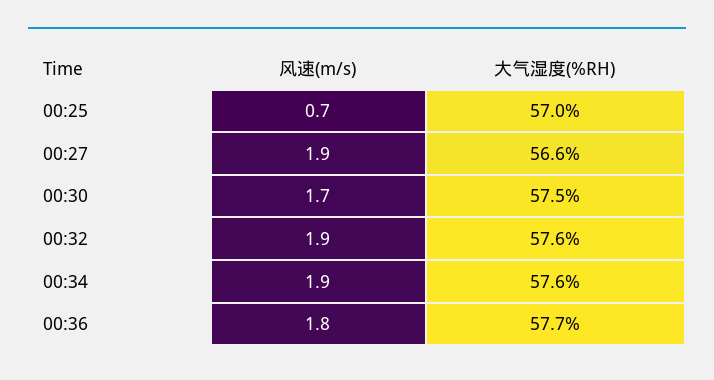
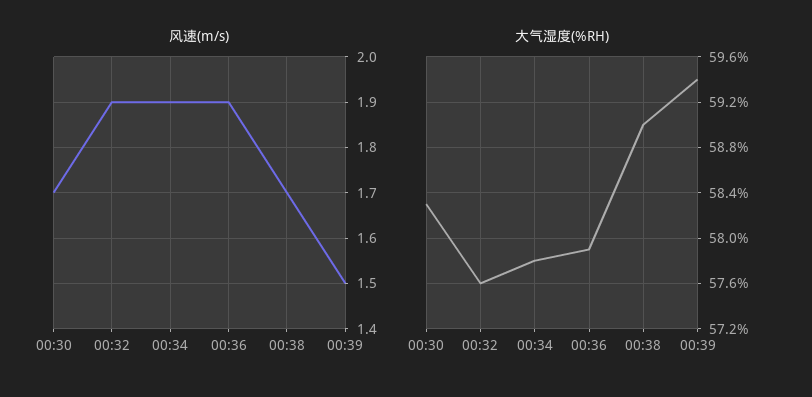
风速(m/s), 00:25: 0.7 -> none
大气湿度(%RH), 00:25: 57 -> none
风速(m/s), 00:27: 1.9 -> none
大气湿度(%RH), 00:27: 56.6 -> none
大气湿度(%RH), 00:30: 57.5 -> 58.3
大气湿度(%RH), 00:34: 57.6 -> 57.8
风速(m/s), 00:36: 1.8 -> 1.9
大气湿度(%RH), 00:36: 57.7 -> 57.9
风速(m/s), 00:38: none -> 1.7
风速(m/s), 00:39: none -> 1.5
大气湿度(%RH), 00:38: none -> 59
大气湿度(%RH), 00:39: none -> 59.4

